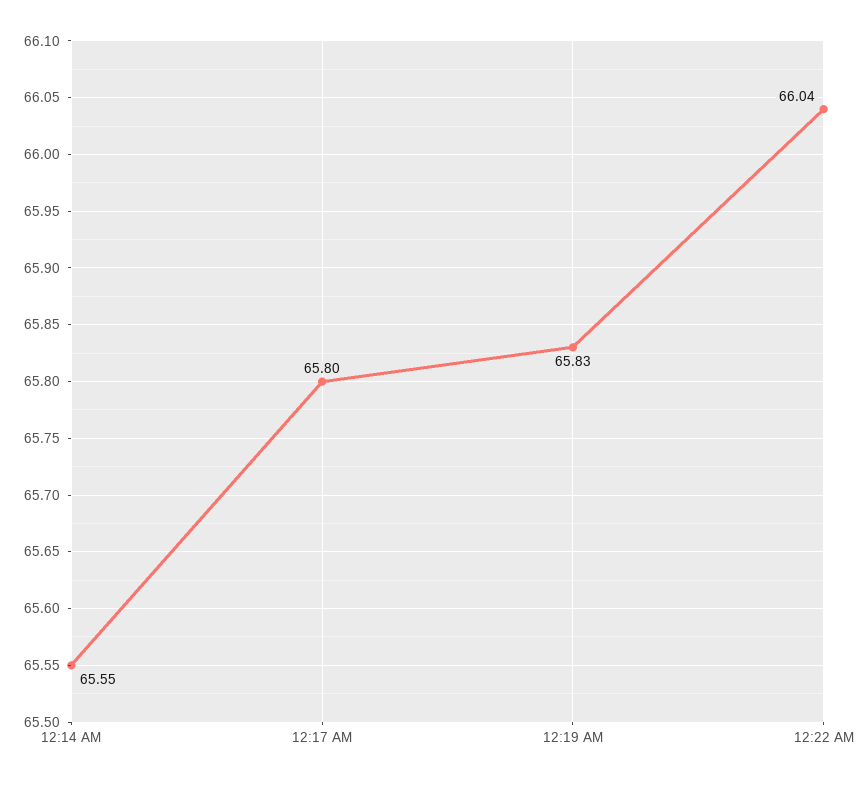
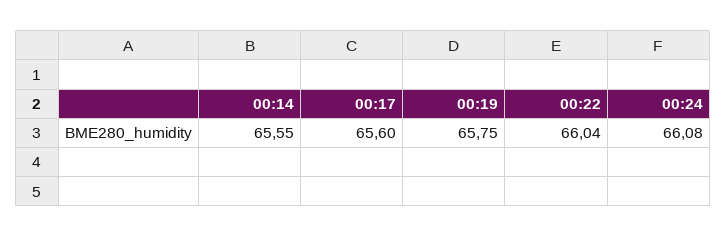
12:17 AM: 65.8 -> 65.6
12:19 AM: 65.83 -> 65.75
00:24: none -> 66.08

